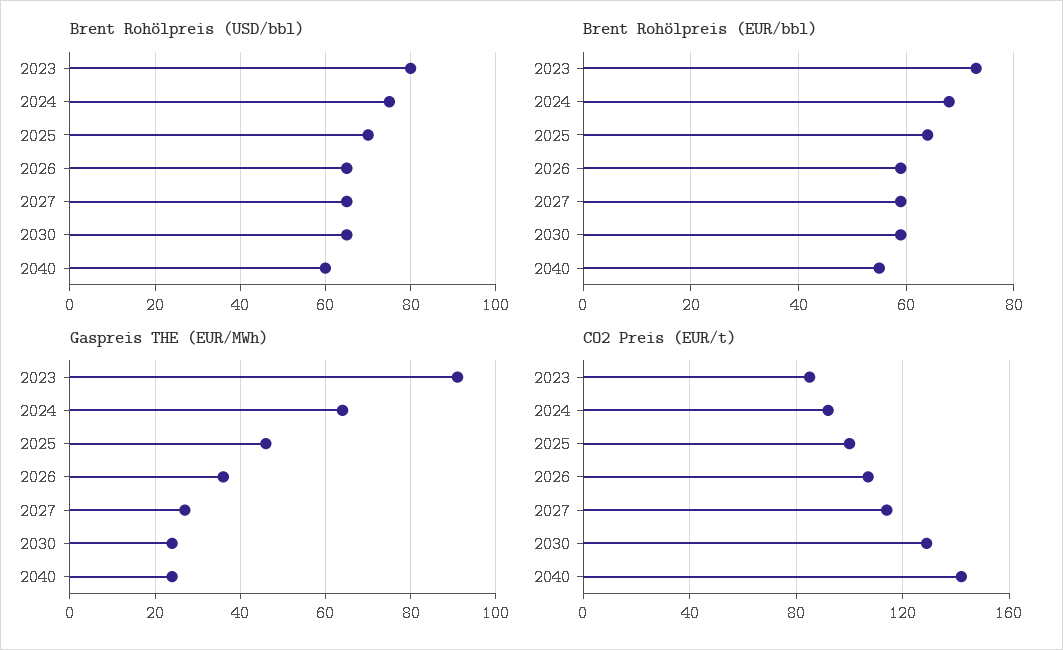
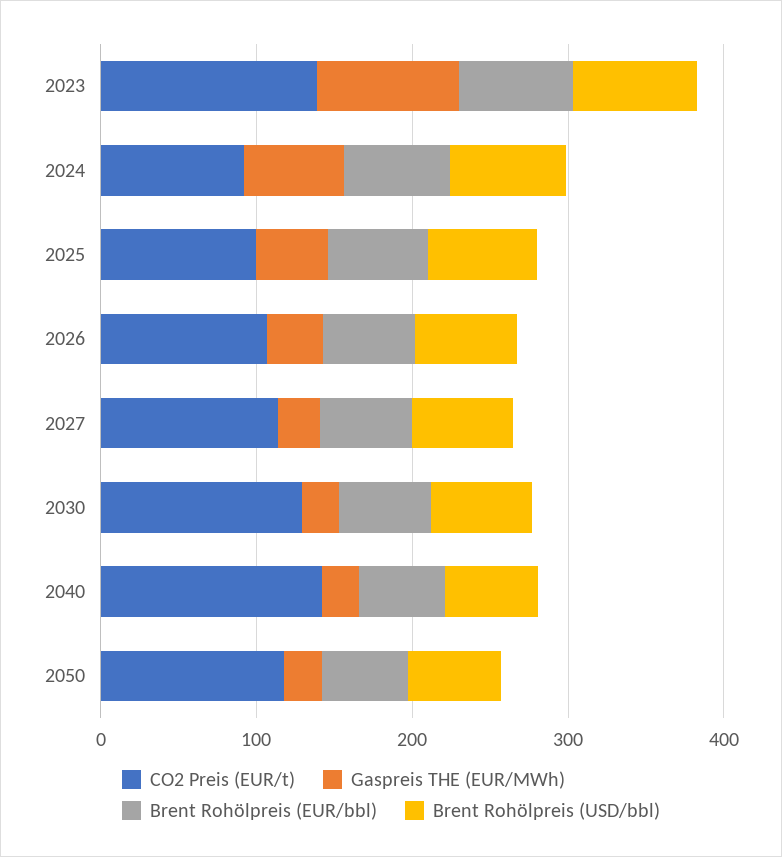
CO2 Preis (EUR/t), 2023: 85 -> 140
CO2 Preis (EUR/t), 2050: none -> 120
Gaspreis THE (EUR/MWh), 2050: none -> 20
Brent Rohölpreis (EUR/bbl), 2050: none -> 60
Brent Rohölpreis (USD/bbl), 2050: none -> 60

